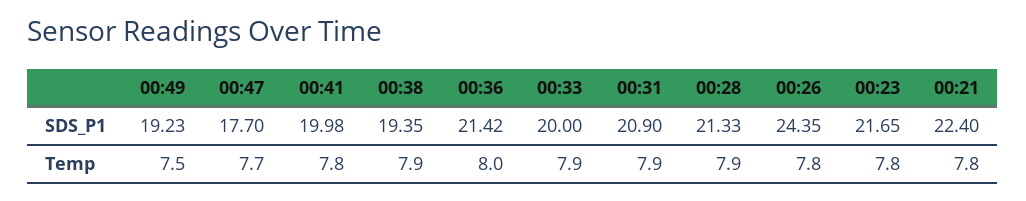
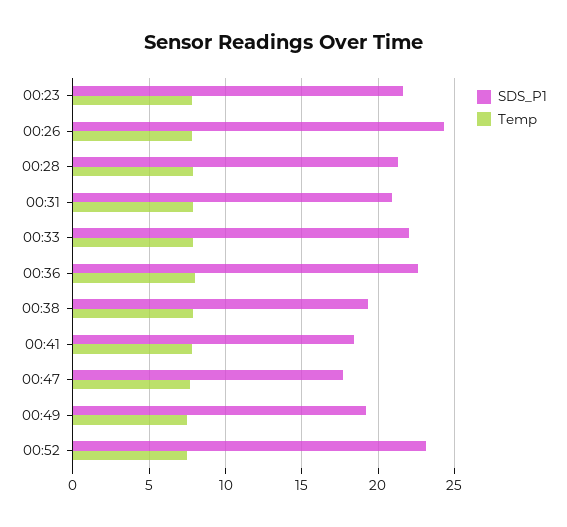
SDS_P1, 00:41: 19.98 -> 18.5
SDS_P1, 00:36: 21.42 -> 22.5
SDS_P1, 00:33: 20 -> 22
SDS_P1, 00:21: 22.4 -> none
Temp, 00:21: 7.8 -> none
SDS_P1, 00:52: none -> 23
Temp, 00:52: none -> 7.5

